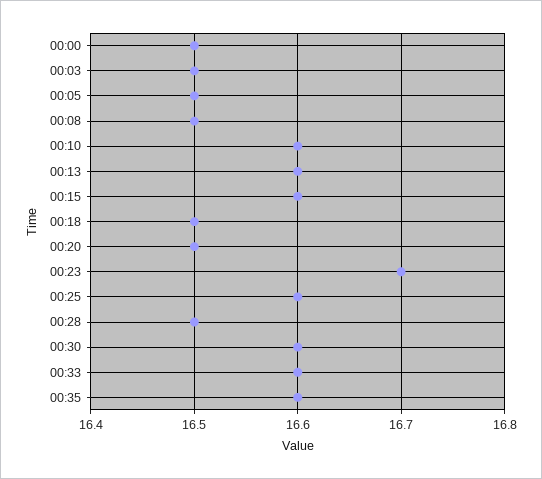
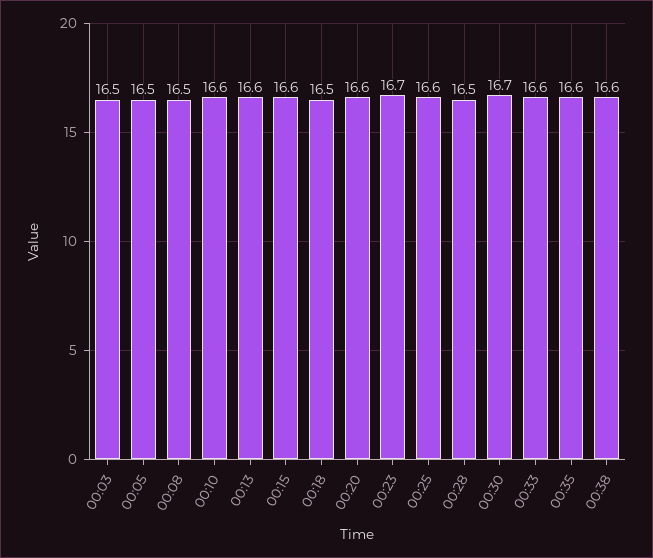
00:00: 16.5 -> none
00:20: 16.5 -> 16.6
00:30: 16.6 -> 16.7
00:38: none -> 16.6

